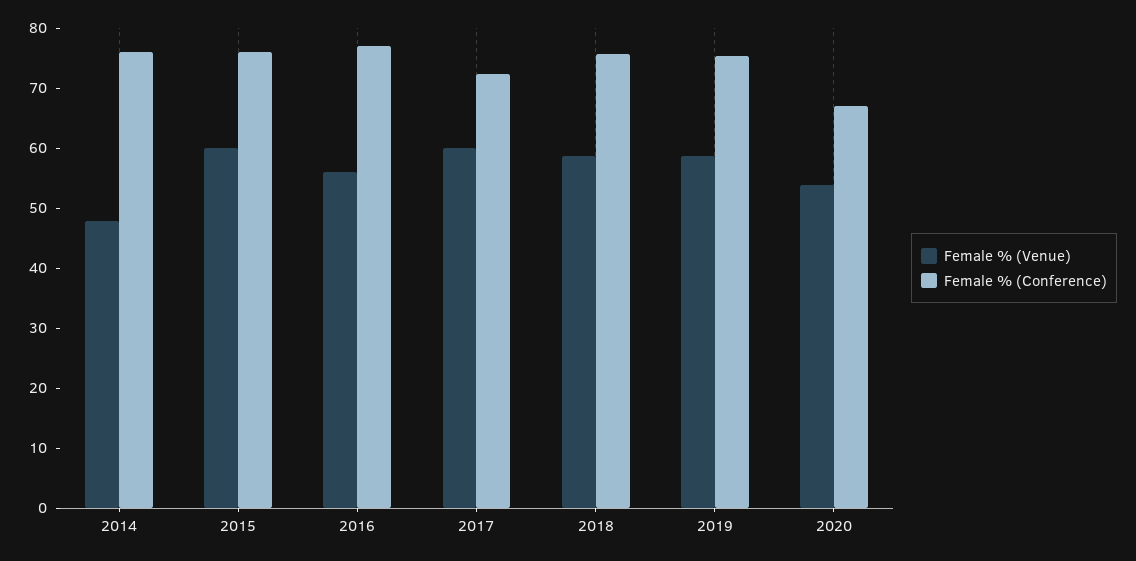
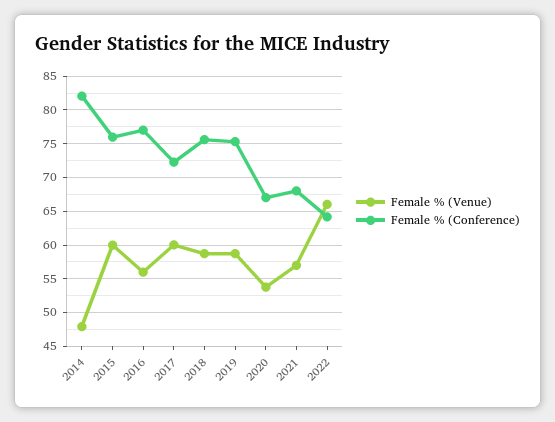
Female % (Conference), 2014: 76 -> 82
Female % (Venue), 2021: none -> 57
Female % (Conference), 2021: none -> 68
Female % (Venue), 2022: none -> 66
Female % (Conference), 2022: none -> 64

